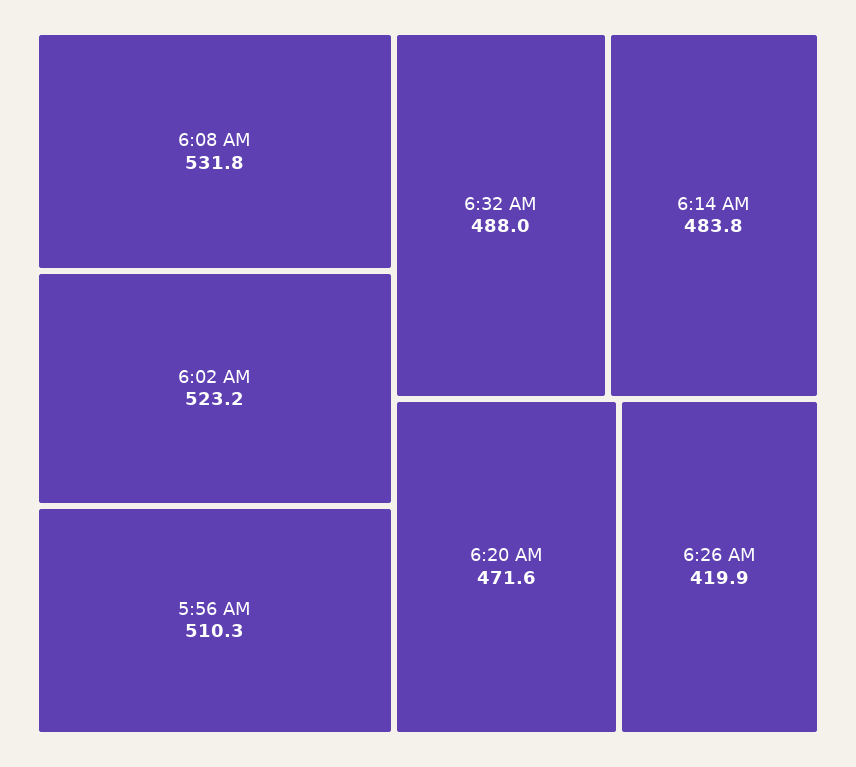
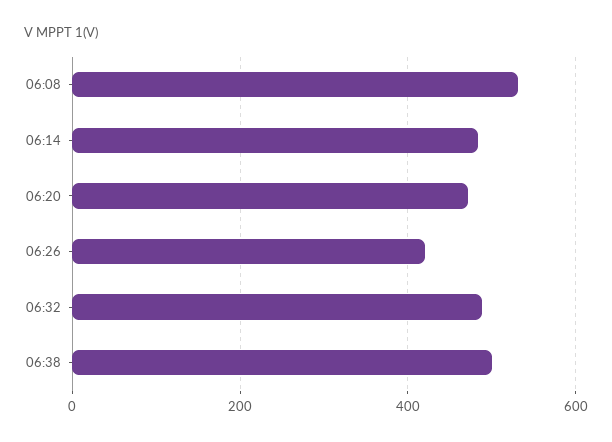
6:02 AM: 523.2 -> none
5:56 AM: 510.3 -> none
06:38: none -> 500

